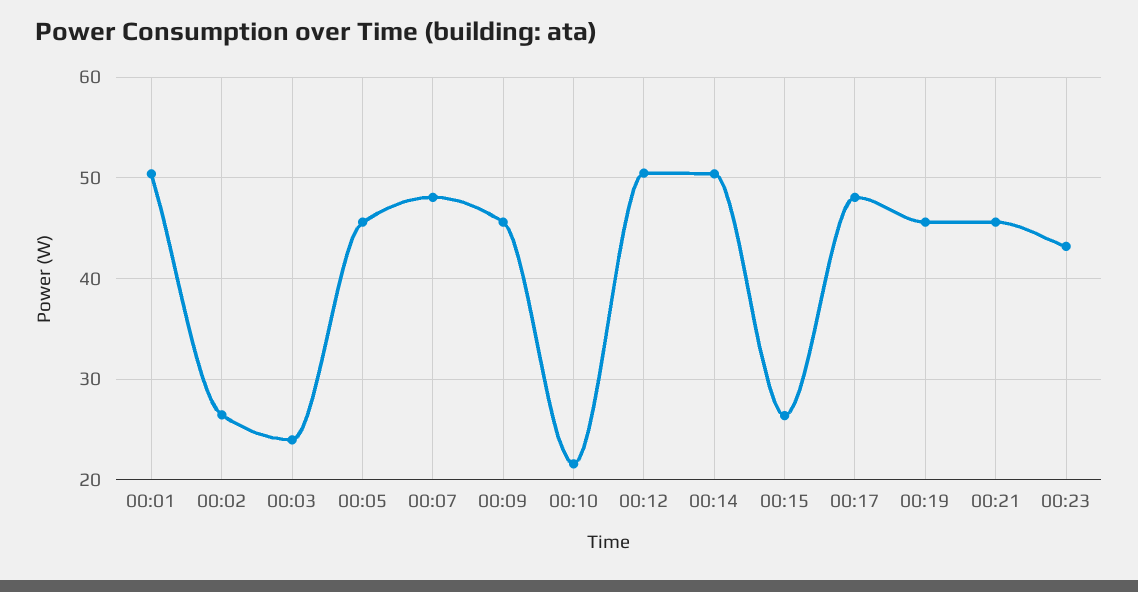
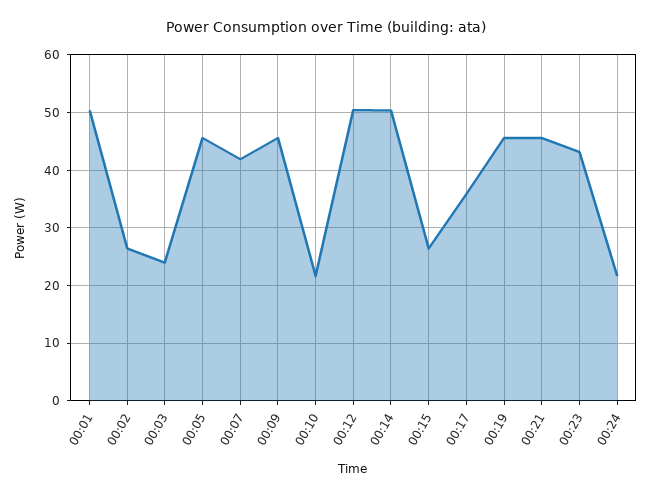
00:07: 48 -> 42
00:17: 48 -> 36
00:24: none -> 22

